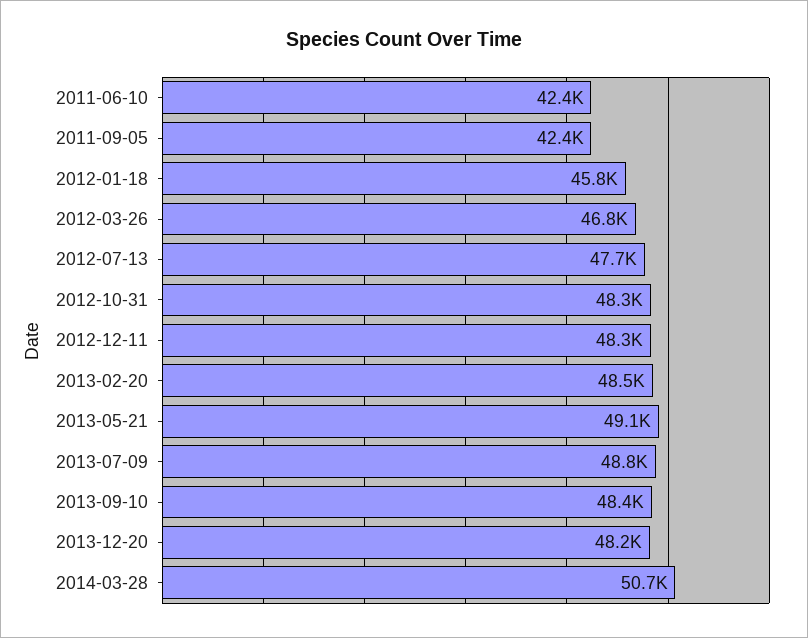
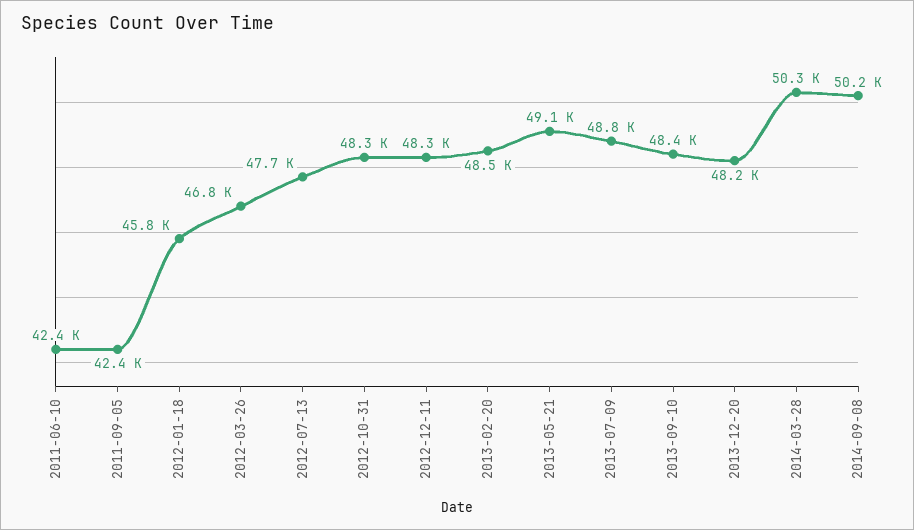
2014-03-28: 50700 -> 50300
2014-09-08: none -> 50200

